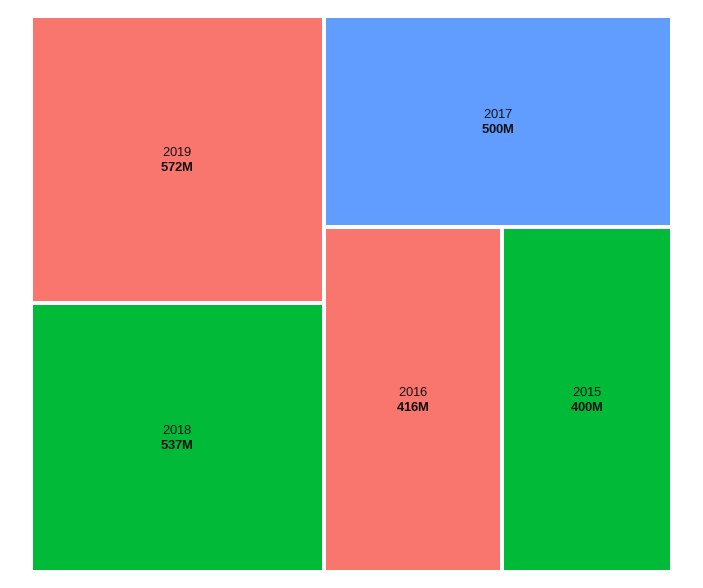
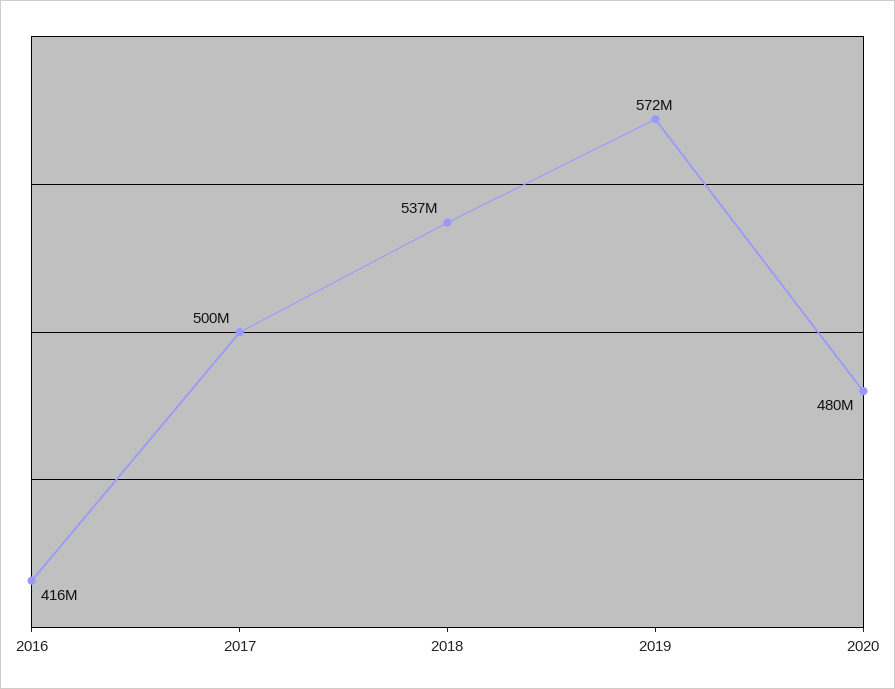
2015: 400000000 -> none
2020: none -> 480000000

